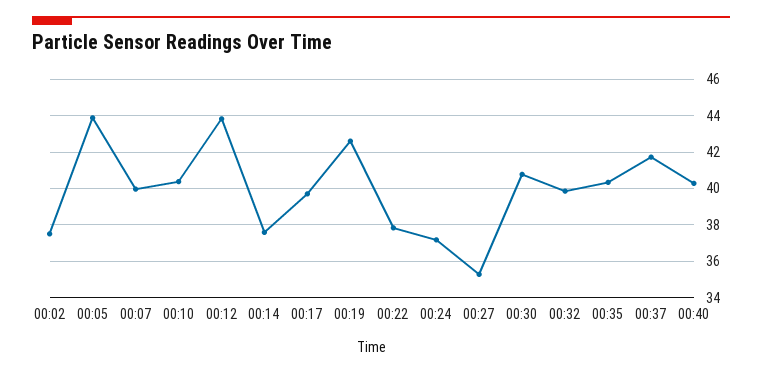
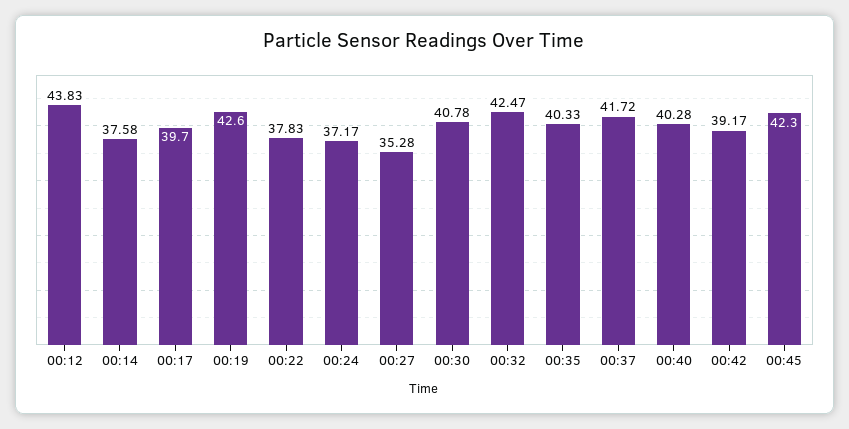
00:02: 37.5 -> none
00:05: 44 -> none
00:07: 40 -> none
00:10: 40.5 -> none
00:32: 40 -> 42.47
00:42: none -> 39.17
00:45: none -> 42.3

